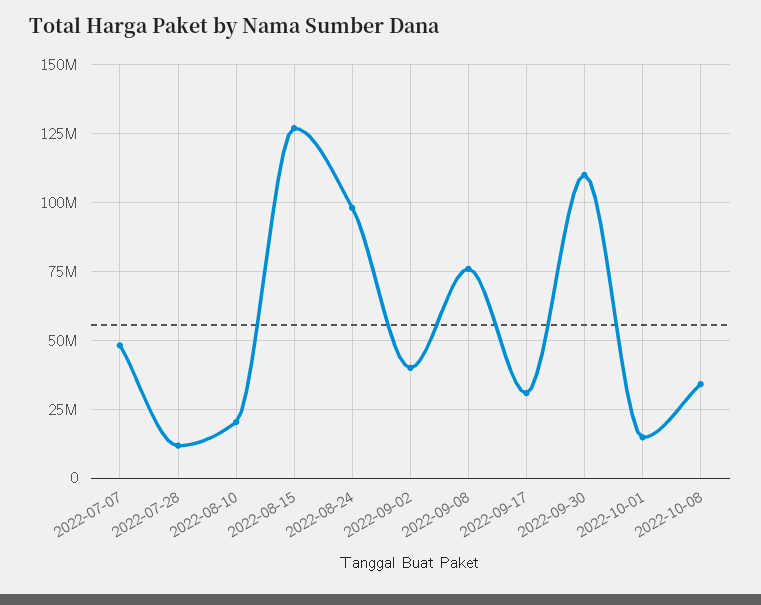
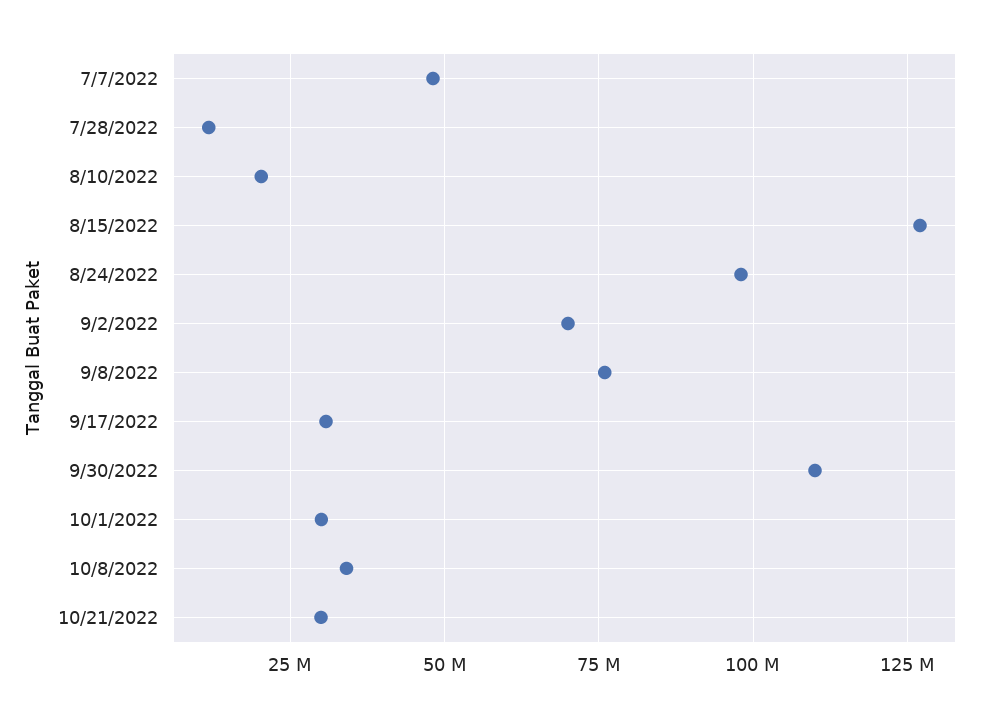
2022-09-02: 40000000 -> 70000000
2022-10-01: 15000000 -> 30000000
10/21/2022: none -> 30000000

